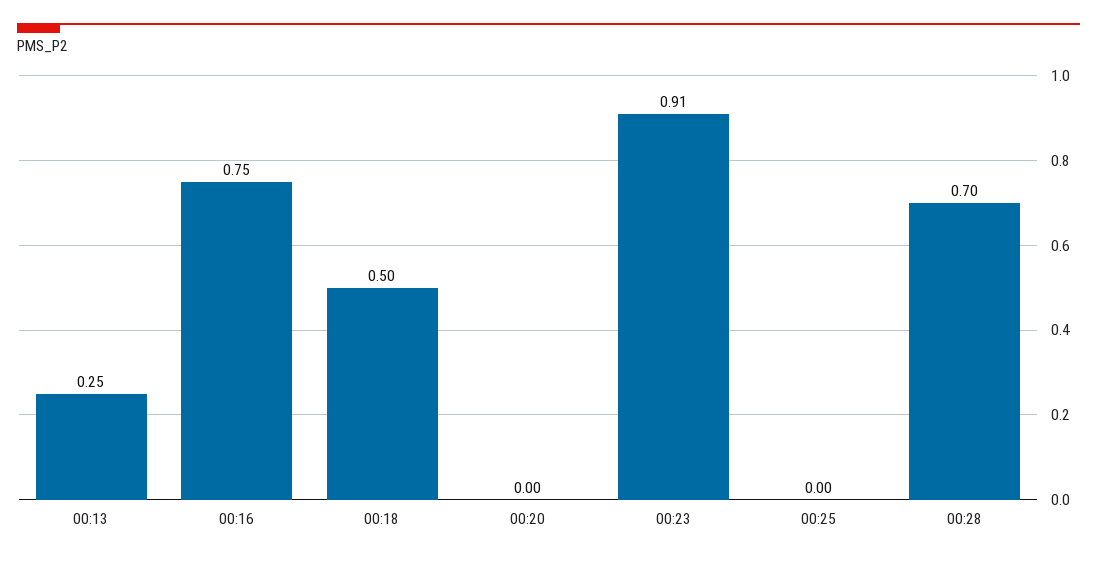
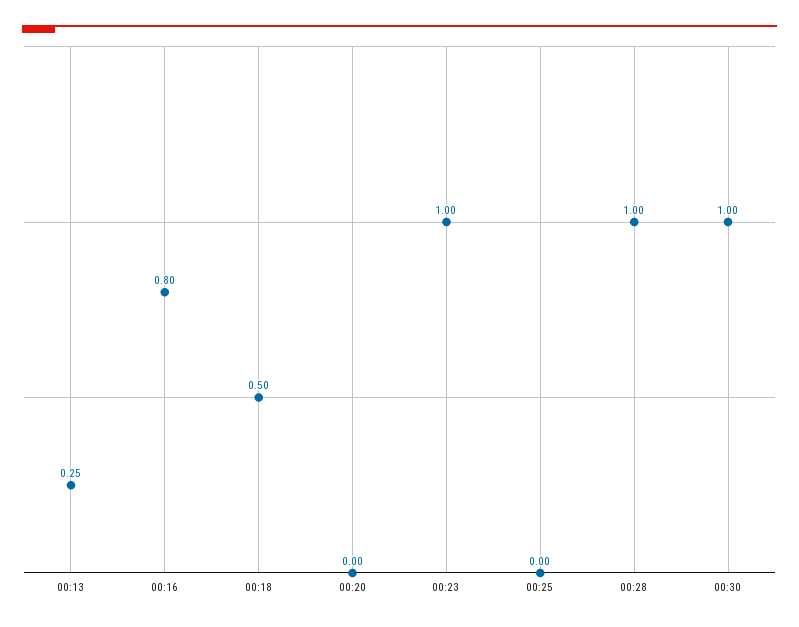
00:16: 0.75 -> 0.8
00:23: 0.91 -> 1
00:28: 0.7 -> 1
00:30: none -> 1

